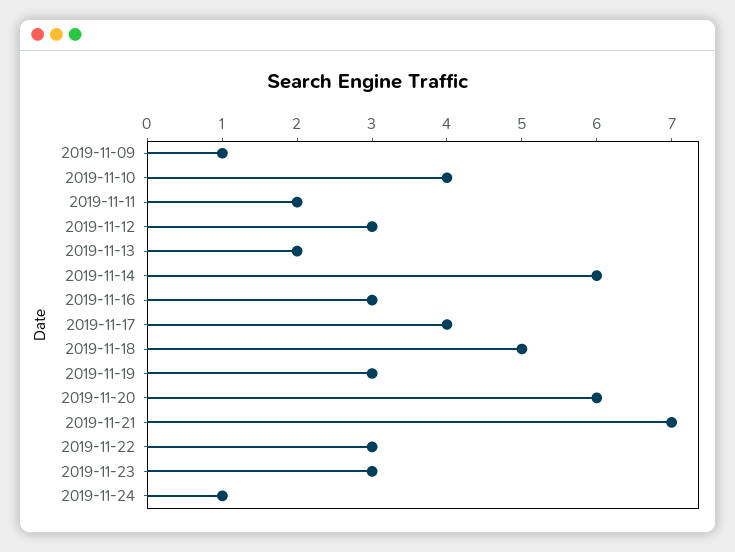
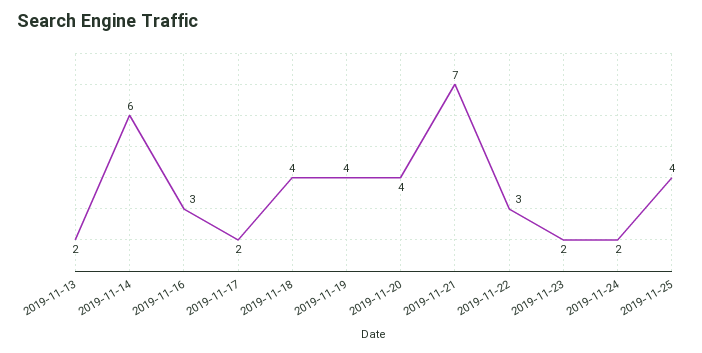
2019-11-09: 1 -> none
2019-11-10: 4 -> none
2019-11-11: 2 -> none
2019-11-12: 3 -> none
2019-11-17: 4 -> 2
2019-11-18: 5 -> 4
2019-11-19: 3 -> 4
2019-11-20: 6 -> 4
2019-11-23: 3 -> 2
2019-11-24: 1 -> 2
2019-11-25: none -> 4

